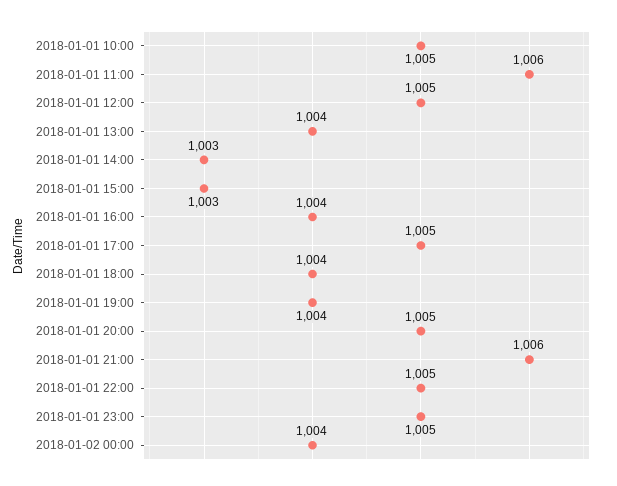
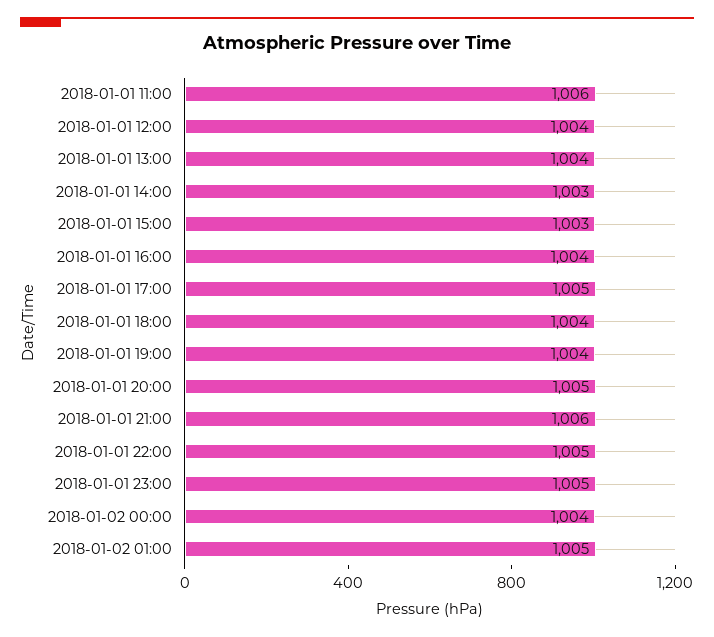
2018-01-01 10:00: 1005 -> none
2018-01-01 12:00: 1005 -> 1004
2018-01-02 01:00: none -> 1005

